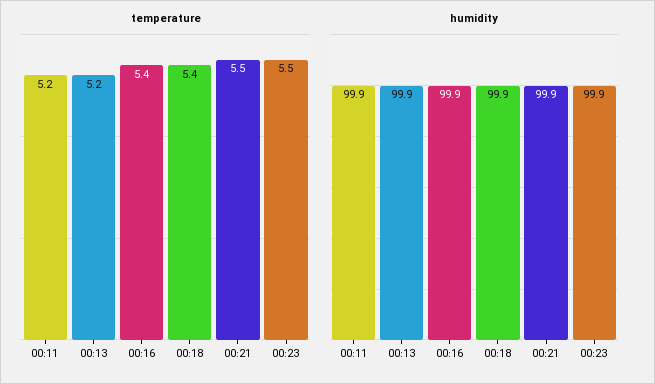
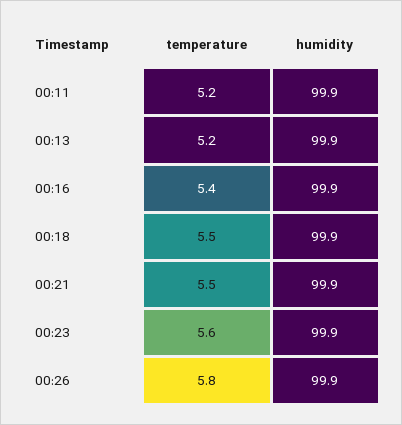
temperature, 00:18: 5.4 -> 5.5
temperature, 00:23: 5.5 -> 5.6
temperature, 00:26: none -> 5.8
humidity, 00:26: none -> 99.9

